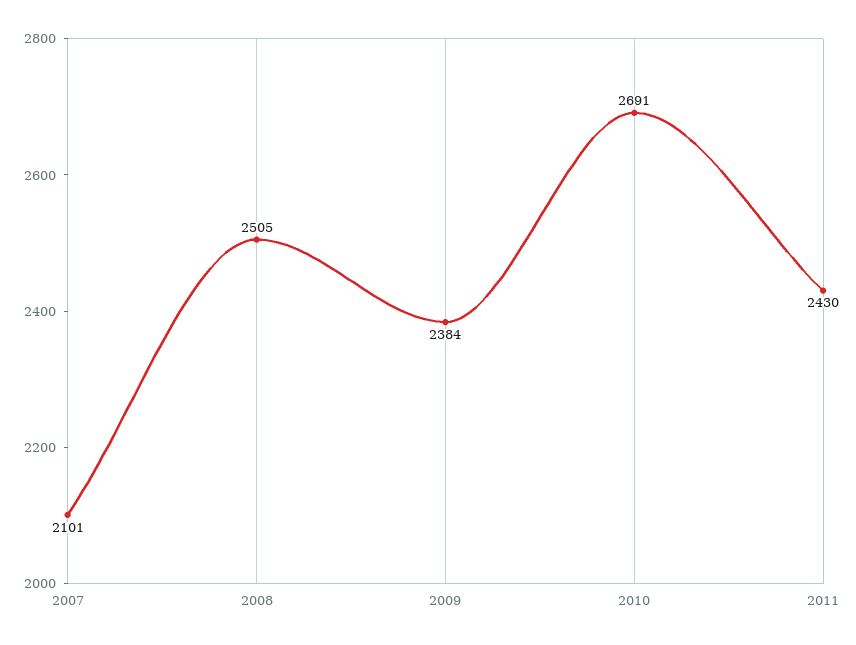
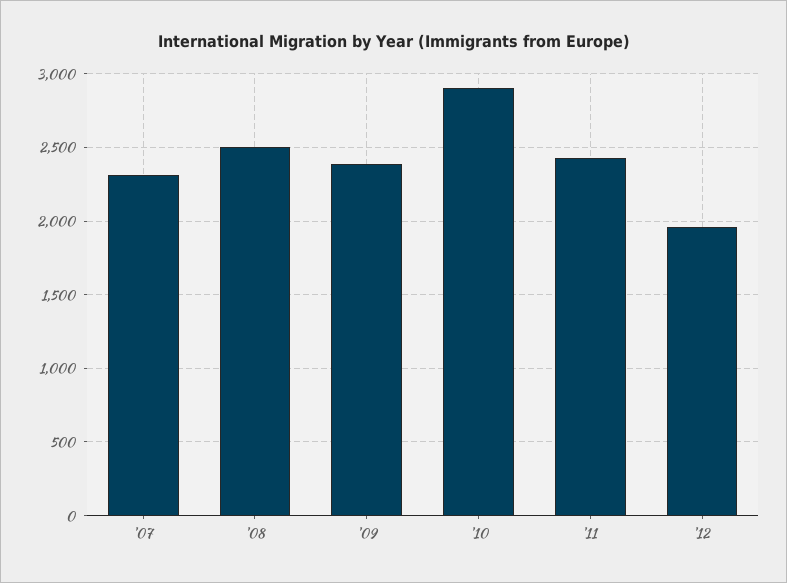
2007: 2101 -> 2300
2010: 2691 -> 2900
'12: none -> 1950

